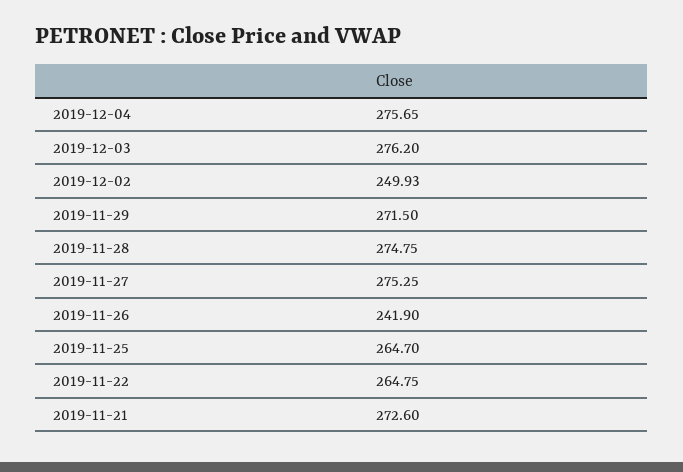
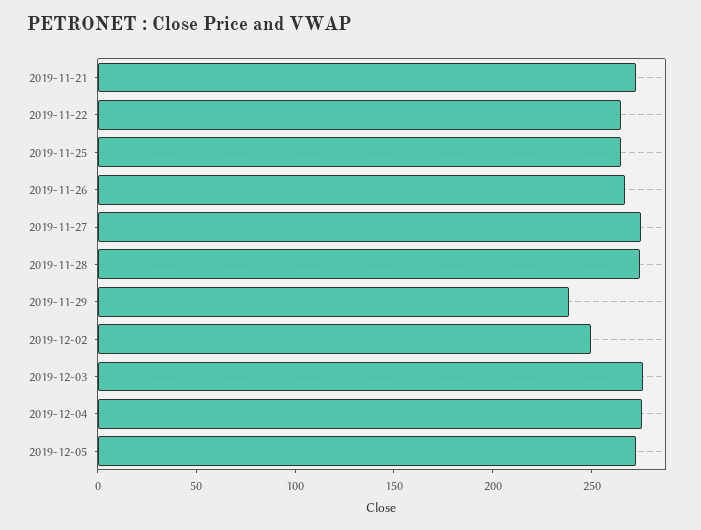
2019-11-29: 271.5 -> 240
2019-11-26: 241.9 -> 270
2019-12-05: none -> 270

